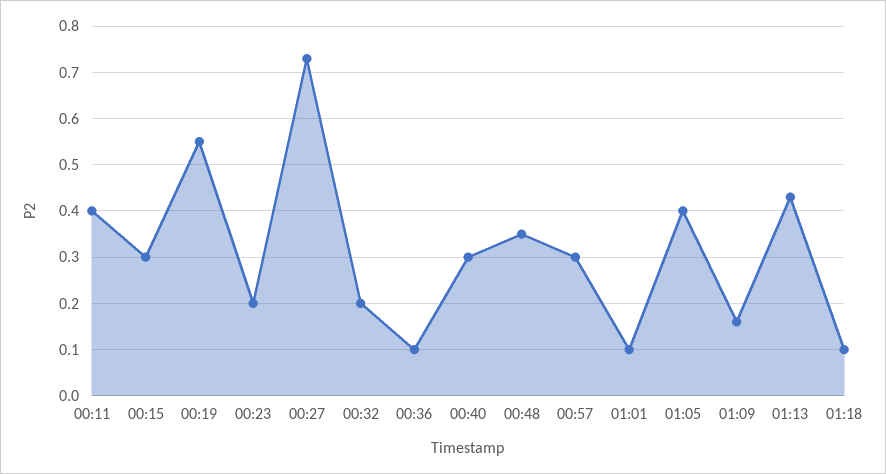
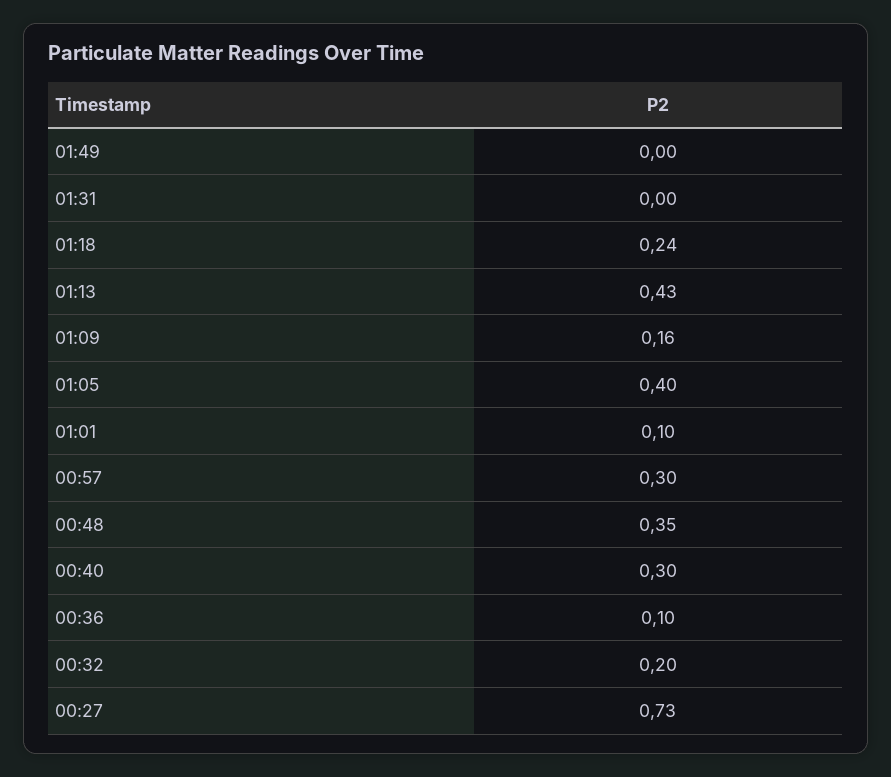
00:11: 0.4 -> none
00:15: 0.3 -> none
00:19: 0.55 -> none
00:23: 0.2 -> none
01:18: 0.1 -> 0.24
01:49: none -> 0
01:31: none -> 0

